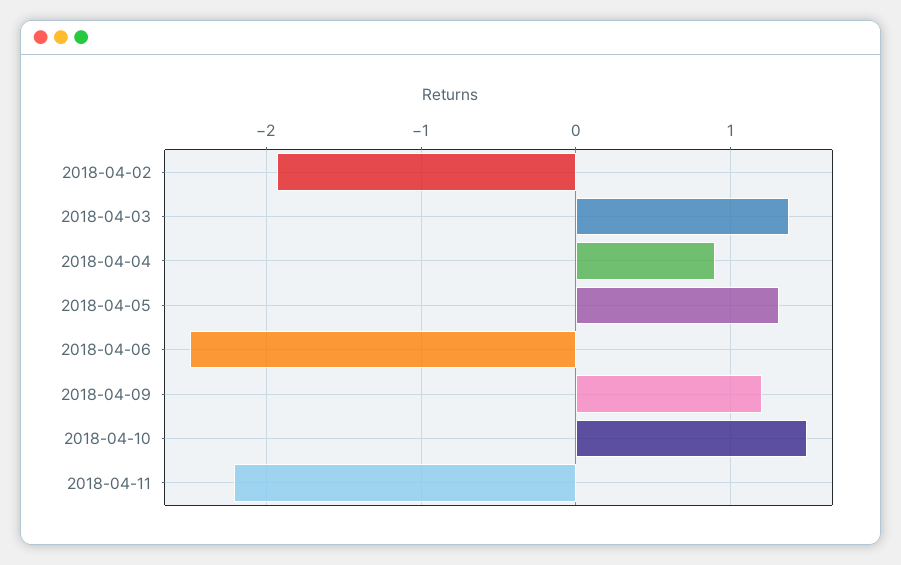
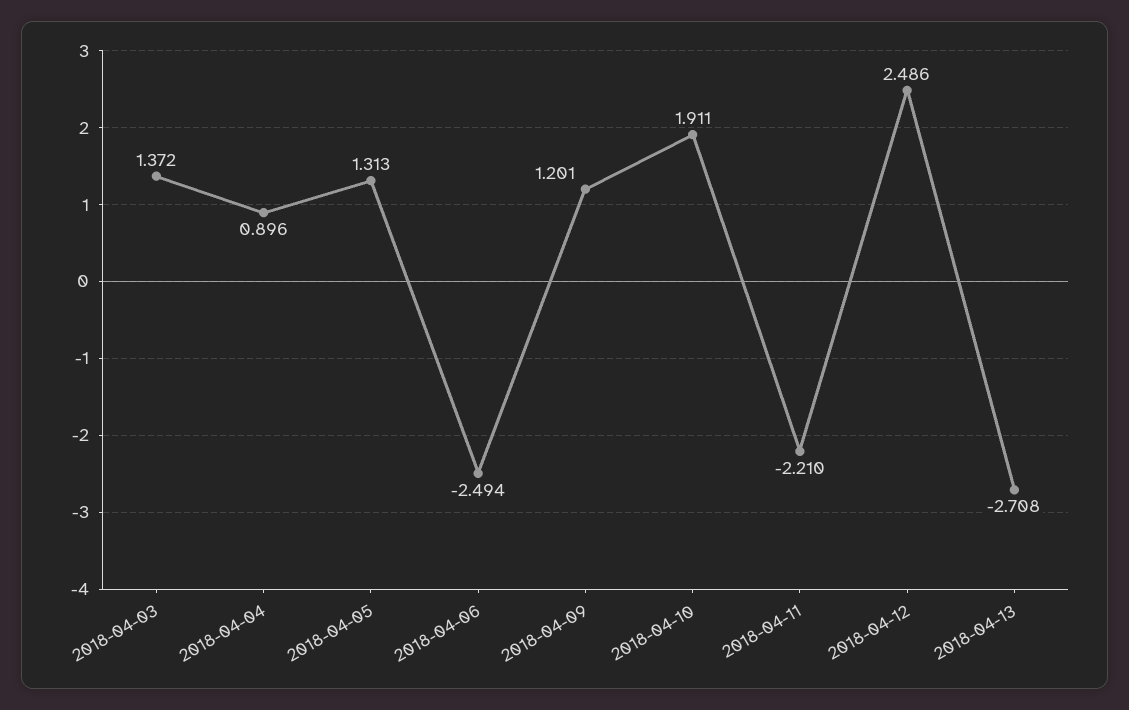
2018-04-02: -1.9 -> none
2018-04-10: 1.5 -> 1.911
2018-04-12: none -> 2.486
2018-04-13: none -> -2.708

